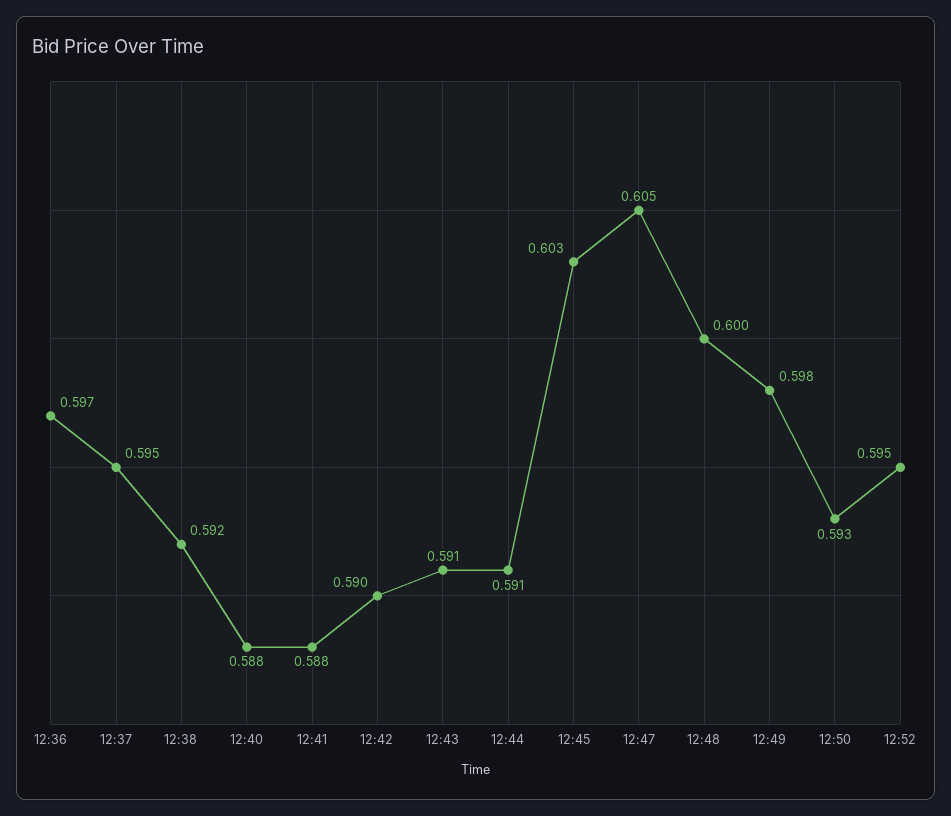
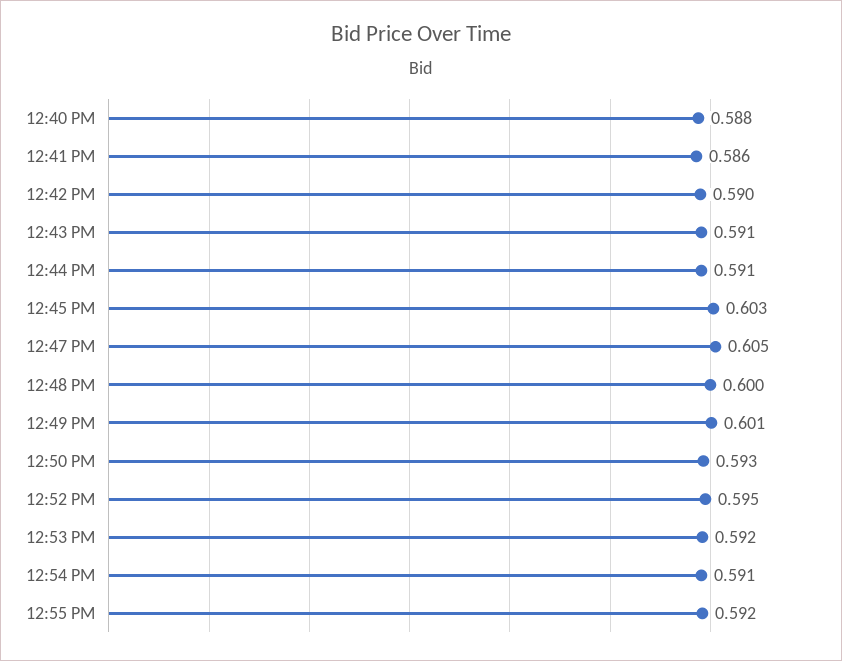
12:36: 0.597 -> none
12:37: 0.595 -> none
12:38: 0.592 -> none
12:41: 0.588 -> 0.586
12:49: 0.598 -> 0.601
12:53 PM: none -> 0.592
12:54 PM: none -> 0.591
12:55 PM: none -> 0.592

